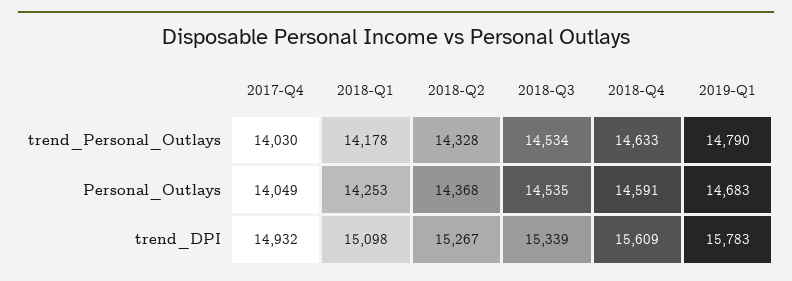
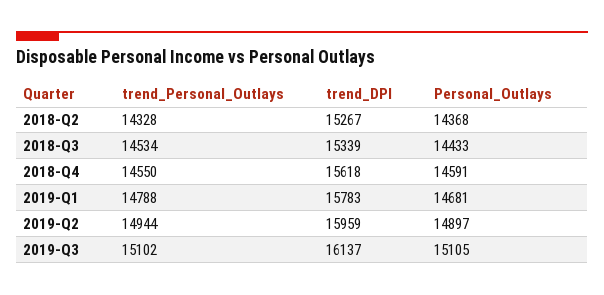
2017-Q4, trend_Personal_Outlays: 14030 -> none
2018-Q1, trend_Personal_Outlays: 14178 -> none
2018-Q4, trend_Personal_Outlays: 14633 -> 14550
2019-Q1, trend_Personal_Outlays: 14790 -> 14788
2017-Q4, Personal_Outlays: 14049 -> none
2018-Q1, Personal_Outlays: 14253 -> none
2018-Q3, Personal_Outlays: 14535 -> 14433
2019-Q1, Personal_Outlays: 14683 -> 14681
2017-Q4, trend_DPI: 14932 -> none
2018-Q1, trend_DPI: 15098 -> none
2018-Q4, trend_DPI: 15609 -> 15618
2019-Q2, trend_Personal_Outlays: none -> 14944
2019-Q2, trend_DPI: none -> 15959
2019-Q2, Personal_Outlays: none -> 14897
2019-Q3, trend_Personal_Outlays: none -> 15102
2019-Q3, trend_DPI: none -> 16137
2019-Q3, Personal_Outlays: none -> 15105

